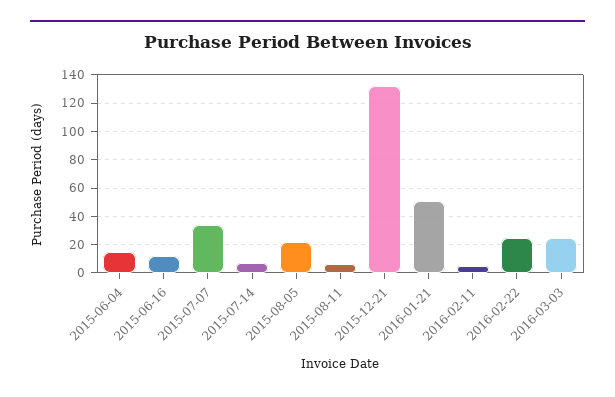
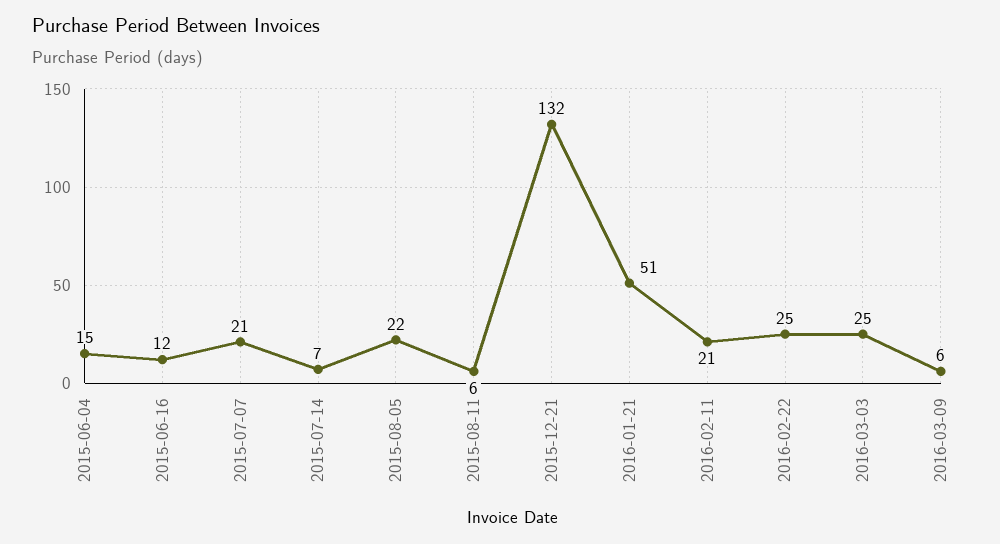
2015-07-07: 35 -> 21
2016-02-11: 5 -> 21
2016-03-09: none -> 6

